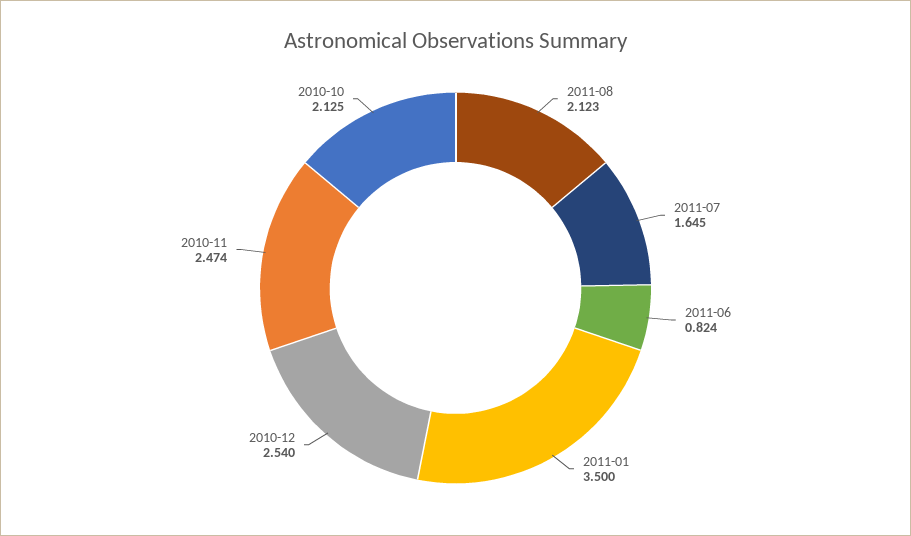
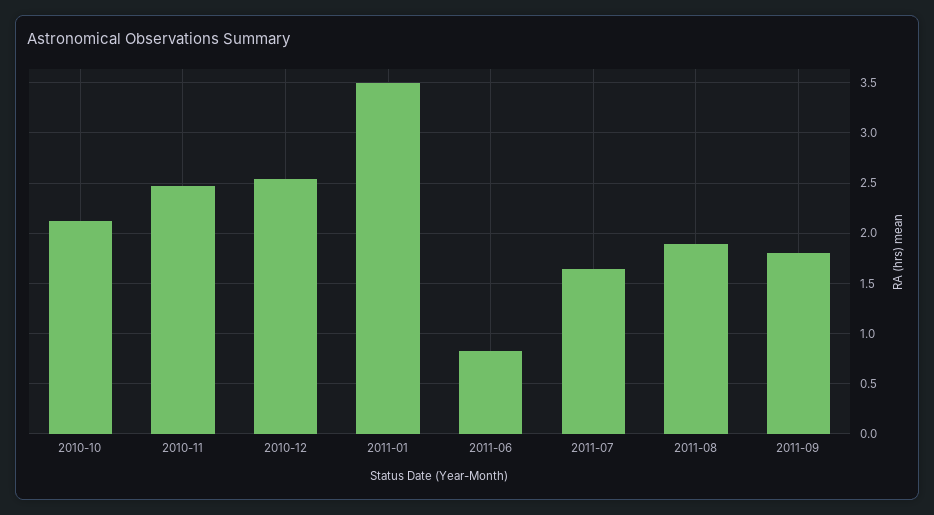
2011-08: 2.123 -> 1.9
2011-09: none -> 1.8

